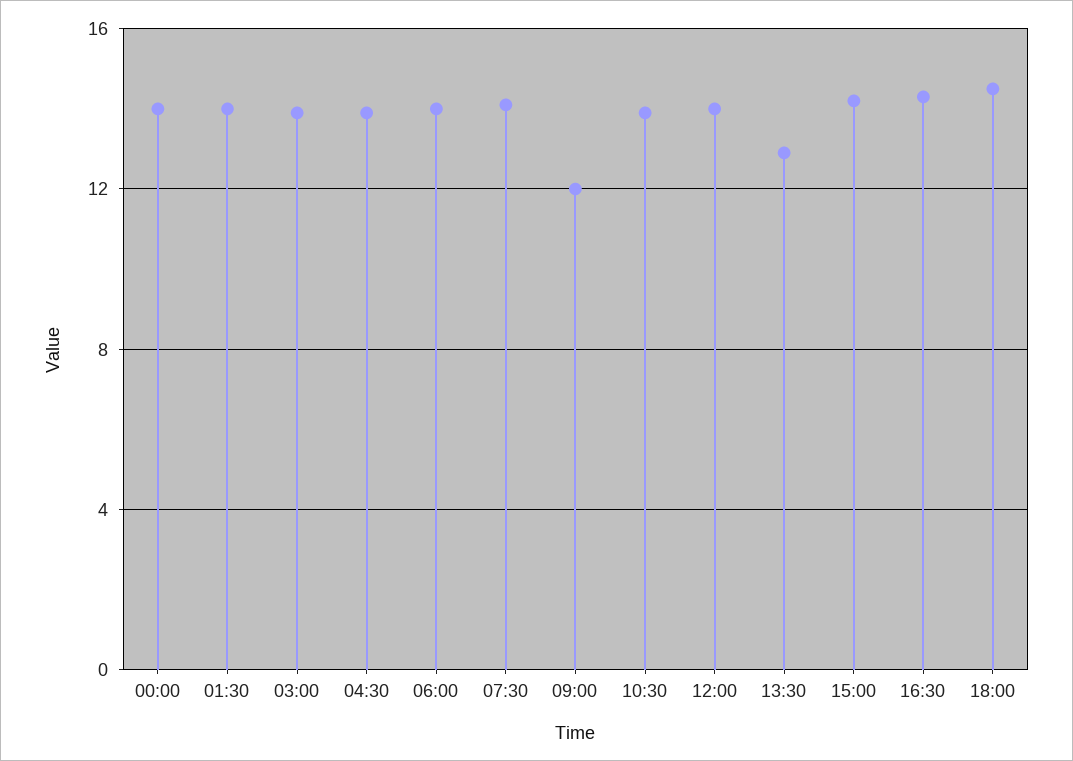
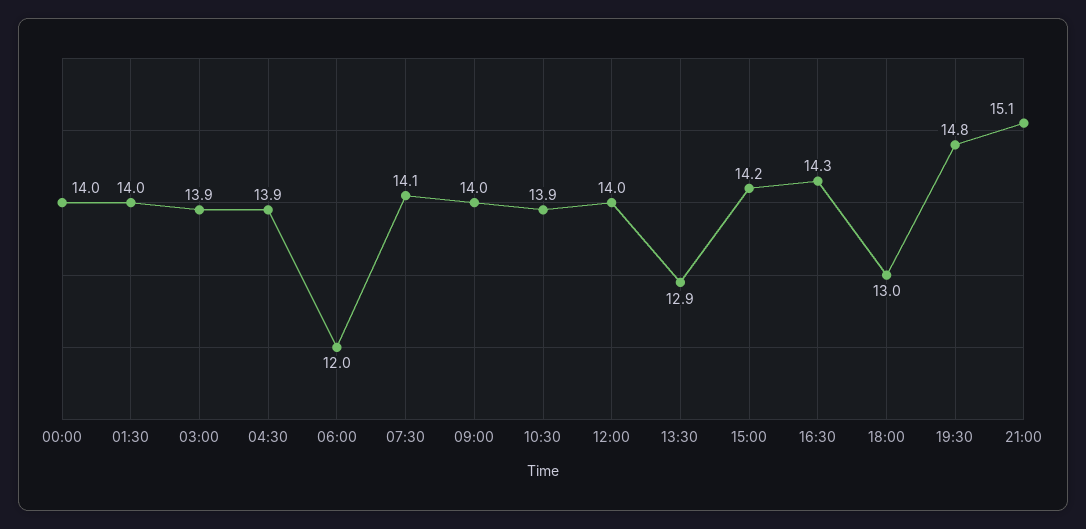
06:00: 14 -> 12
09:00: 12 -> 14
18:00: 14.5 -> 13
19:30: none -> 14.8
21:00: none -> 15.1

